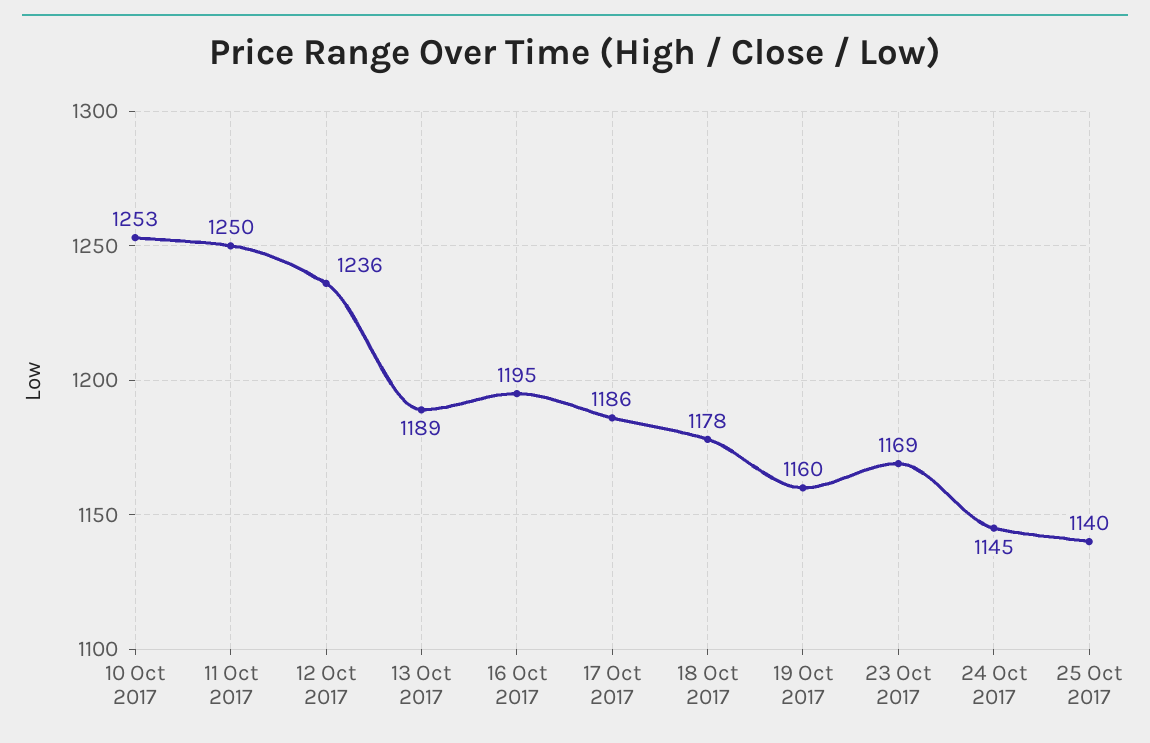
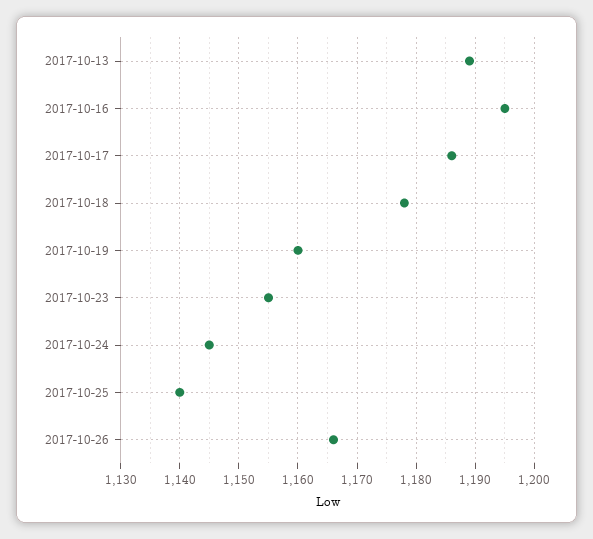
10 Oct 2017: 1253 -> none
11 Oct 2017: 1250 -> none
12 Oct 2017: 1236 -> none
23 Oct 2017: 1169 -> 1155
2017-10-26: none -> 1165

